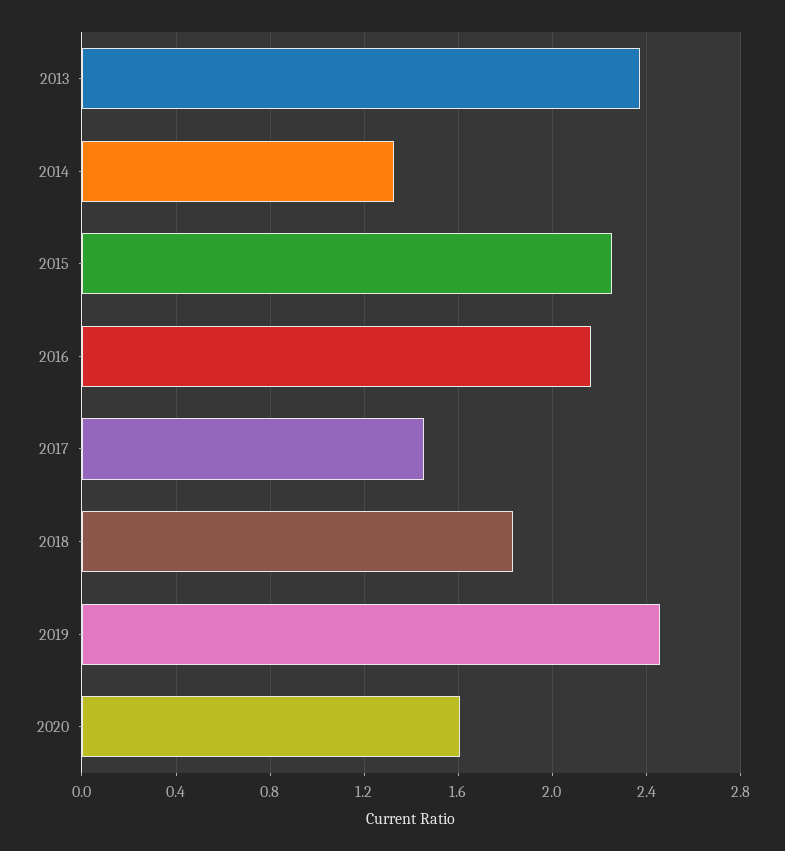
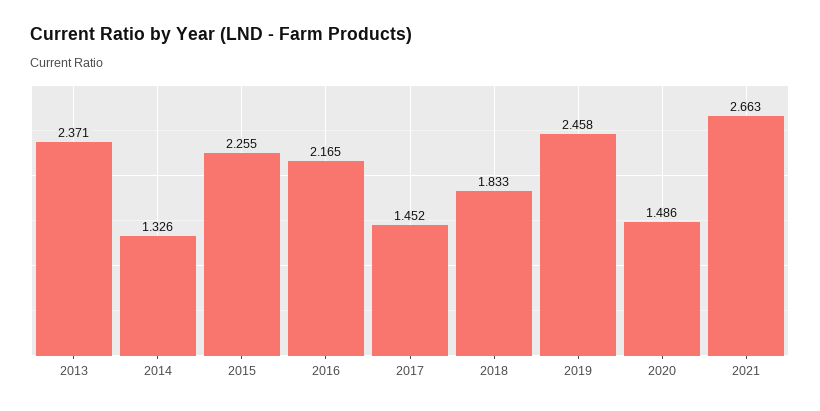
2020: 1.6 -> 1.486
2021: none -> 2.663

